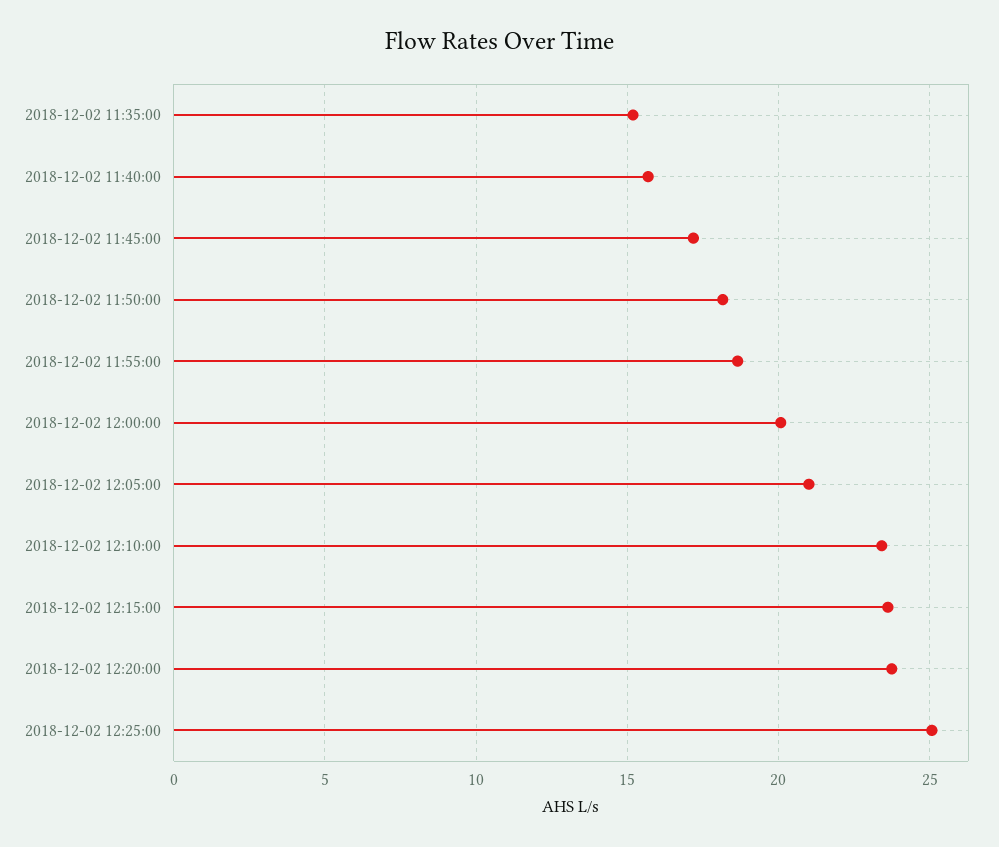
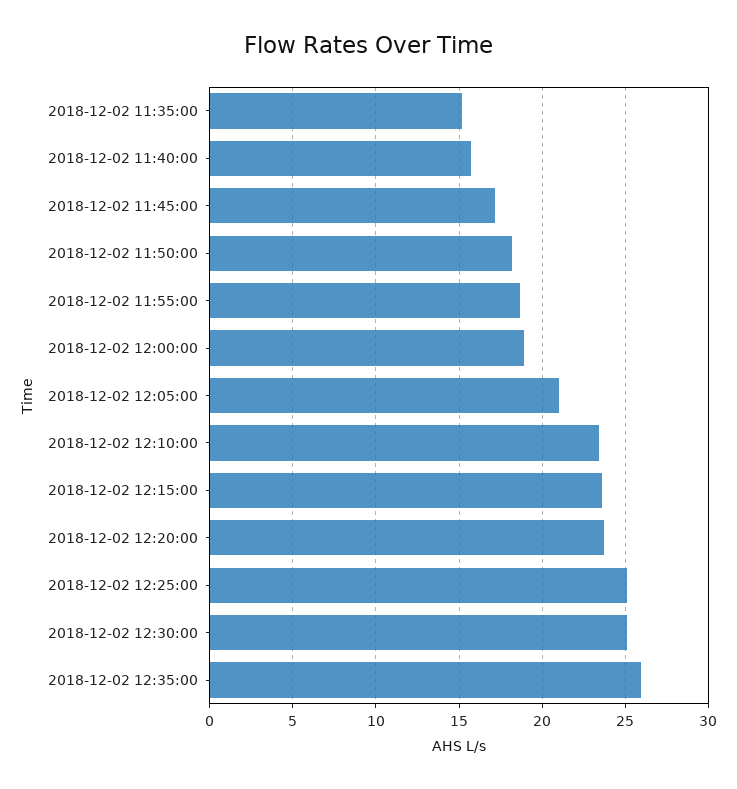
2018-12-02 12:00:00: 20 -> 19
2018-12-02 12:30:00: none -> 25
2018-12-02 12:35:00: none -> 26

